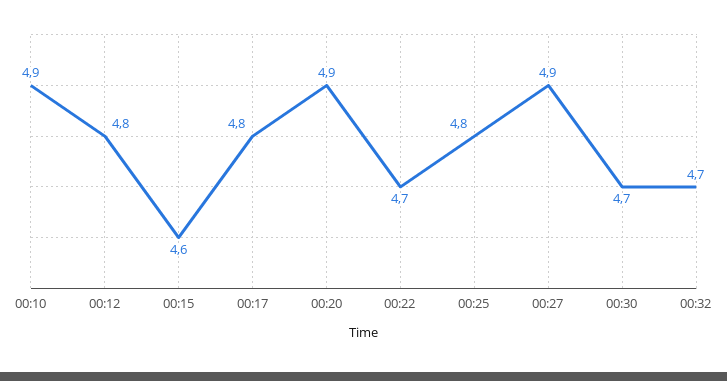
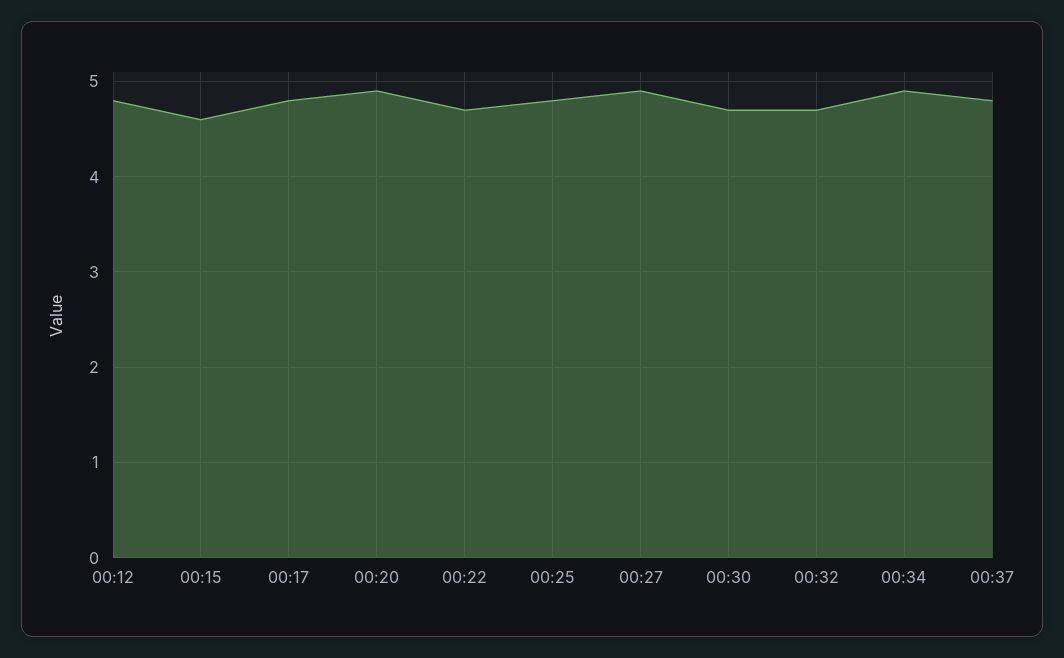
00:10: 4.9 -> none
00:34: none -> 4.9
00:37: none -> 4.8

